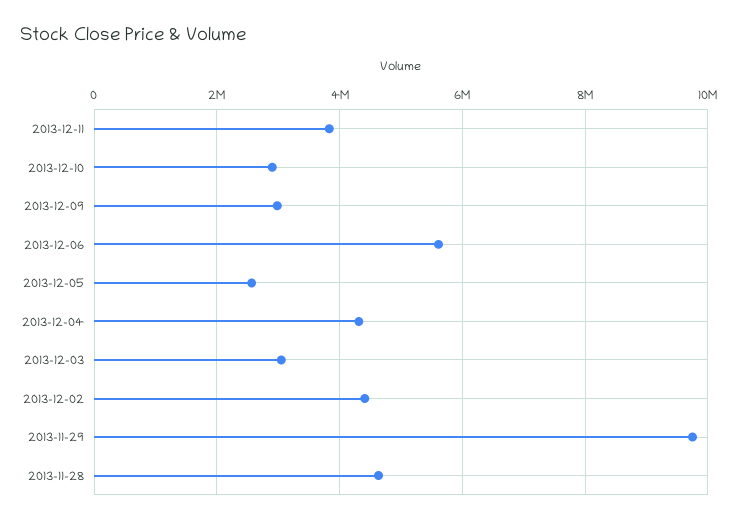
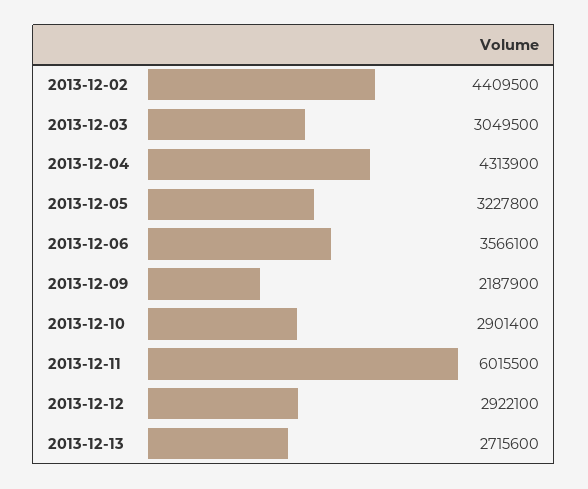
2013-12-11: 3800000 -> 6015500
2013-12-09: 3000000 -> 2187900
2013-12-06: 5600000 -> 3566100
2013-12-05: 2600000 -> 3227800
2013-11-29: 9800000 -> none
2013-11-28: 4600000 -> none
2013-12-12: none -> 2922100
2013-12-13: none -> 2715600

